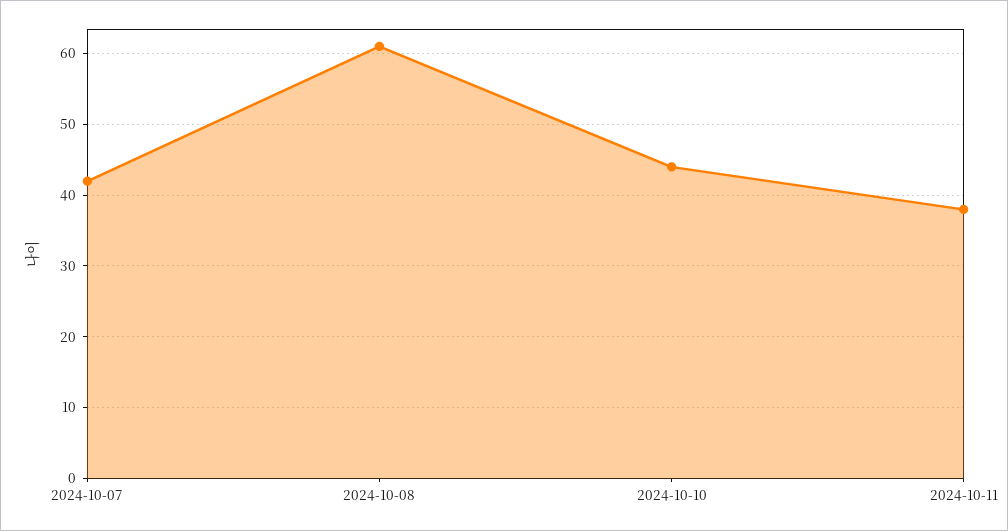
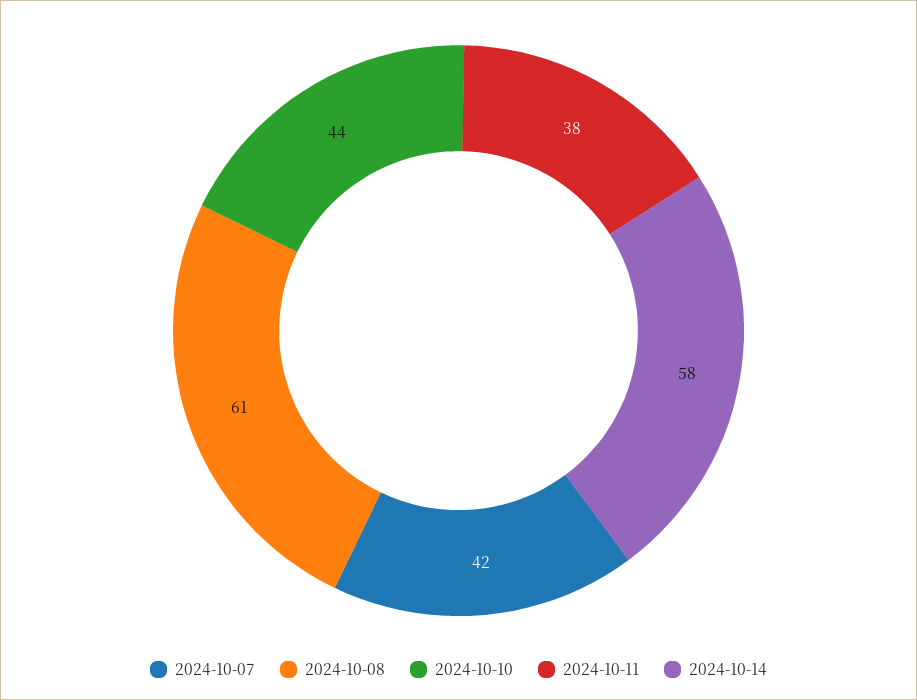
2024-10-14: none -> 58

